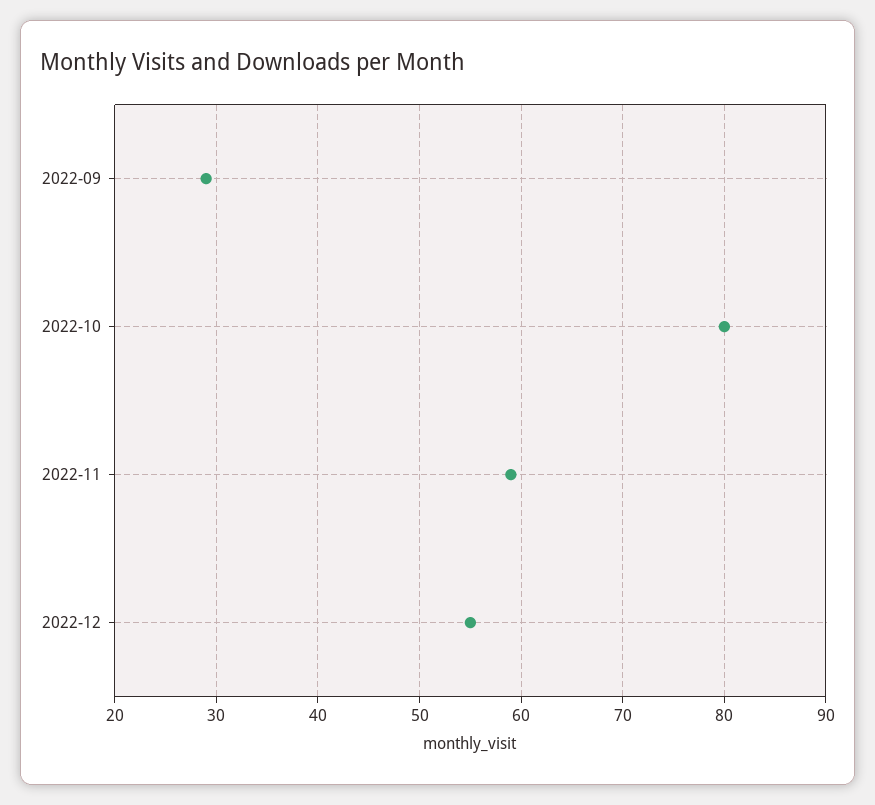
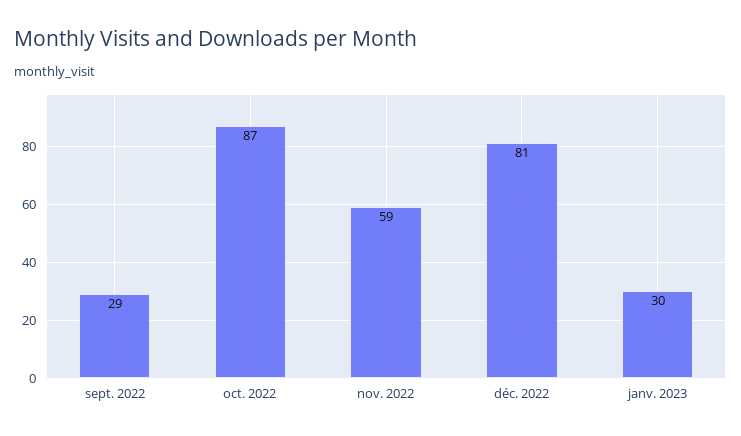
2022-10: 80 -> 87
2022-12: 55 -> 81
janv. 2023: none -> 30

